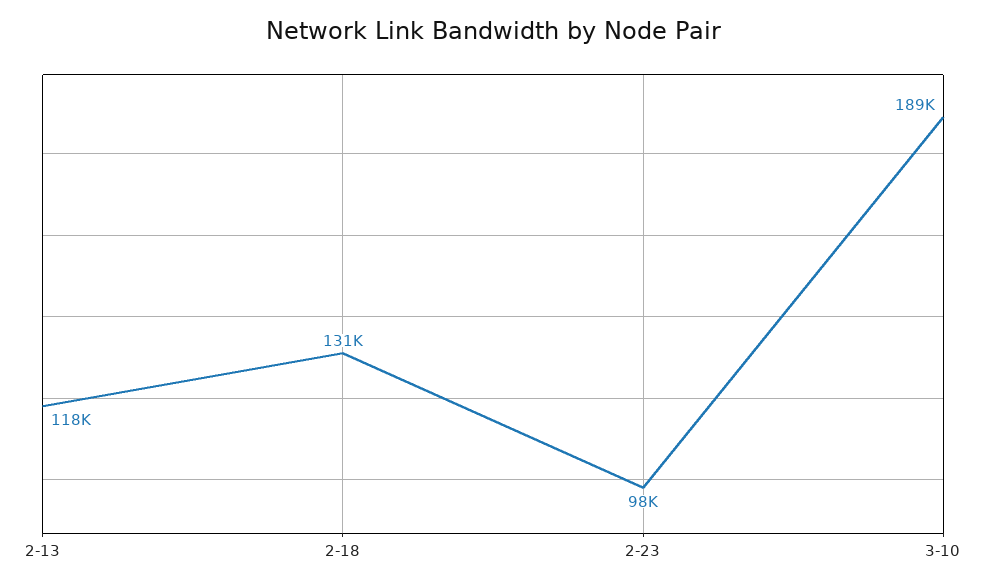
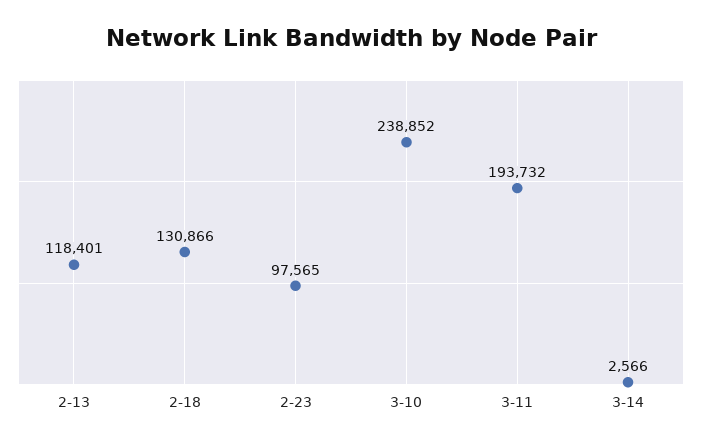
3-10: 189000 -> 238852
3-11: none -> 193732
3-14: none -> 2566

